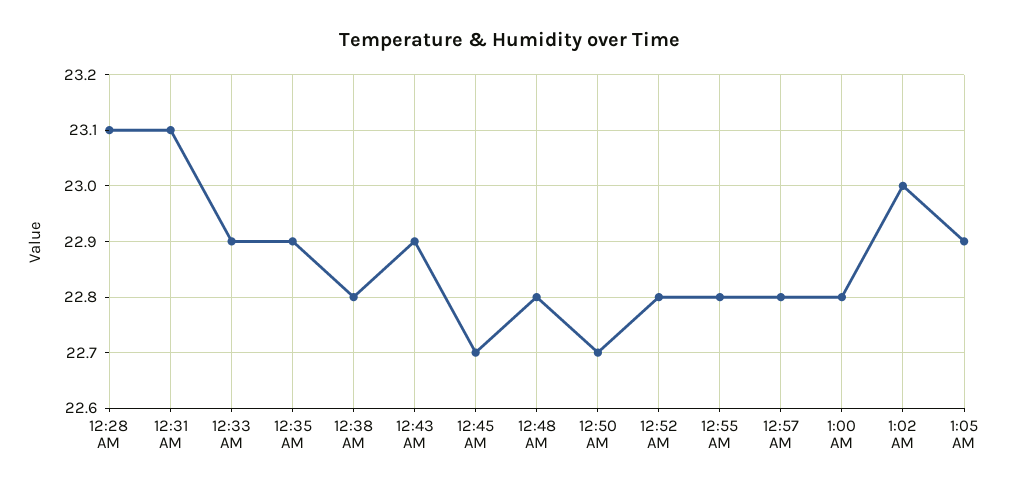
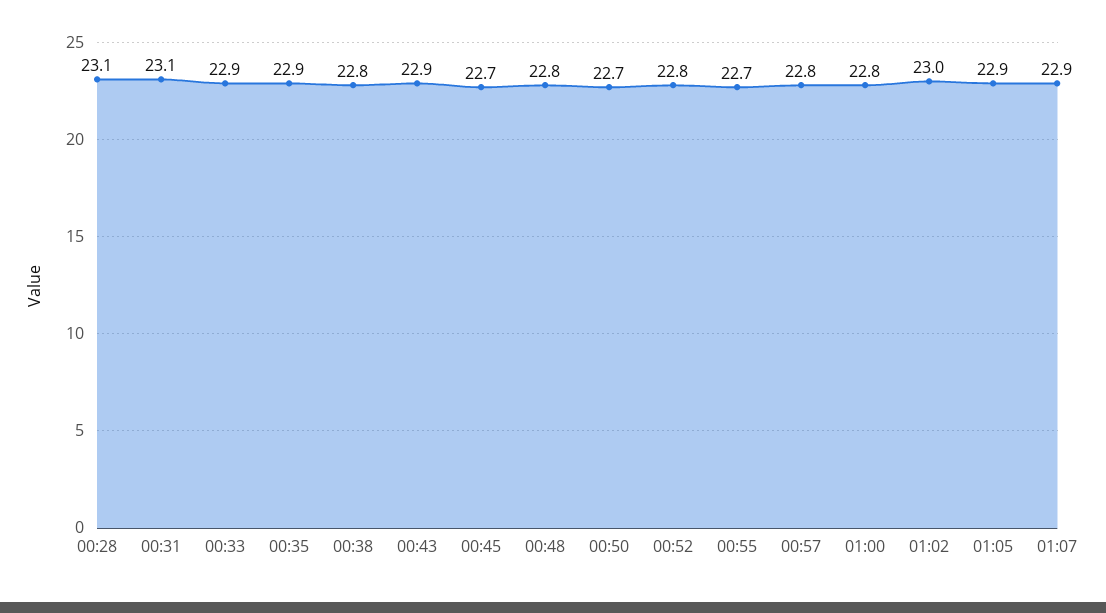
12:55 AM: 22.8 -> 22.7
01:07: none -> 22.9

